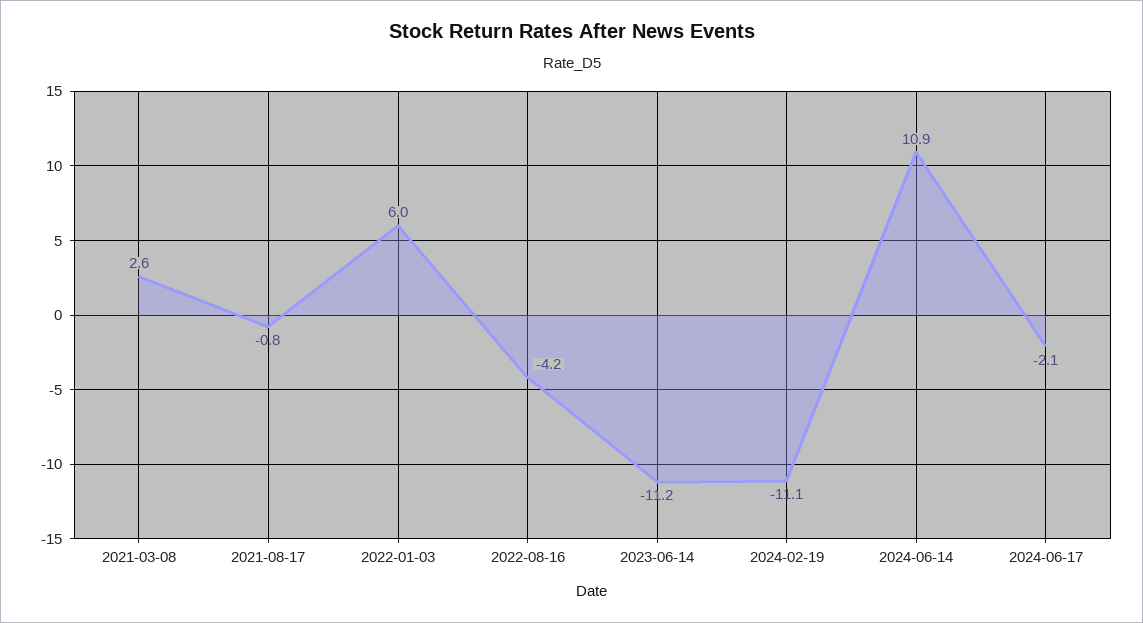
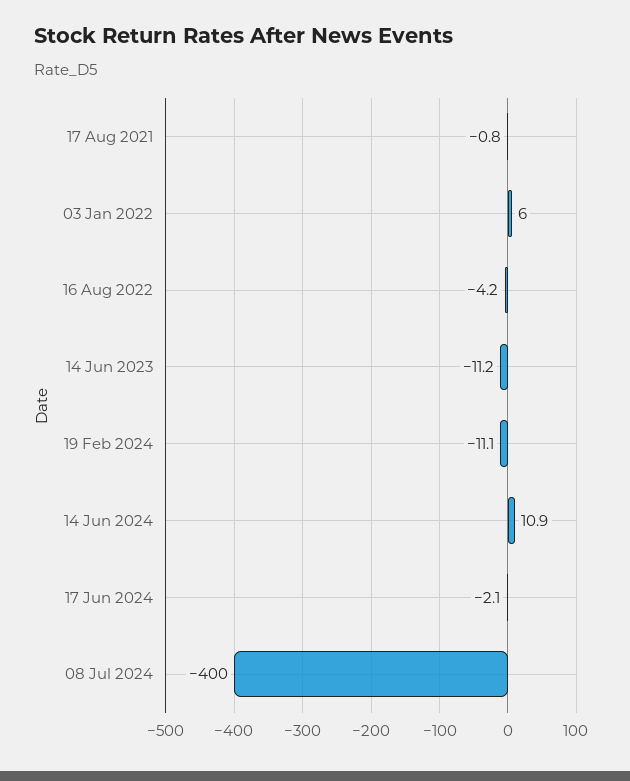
2021-03-08: 2.6 -> none
08 Jul 2024: none -> -400

